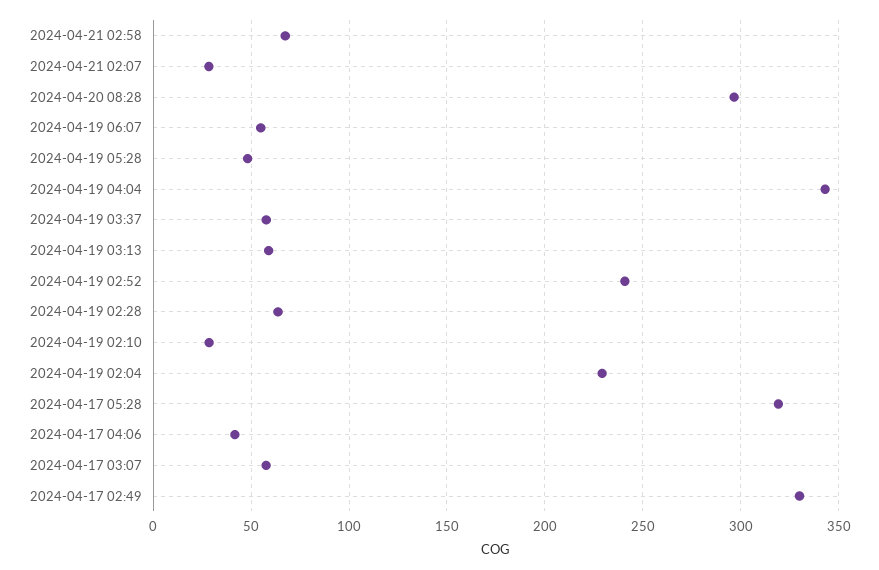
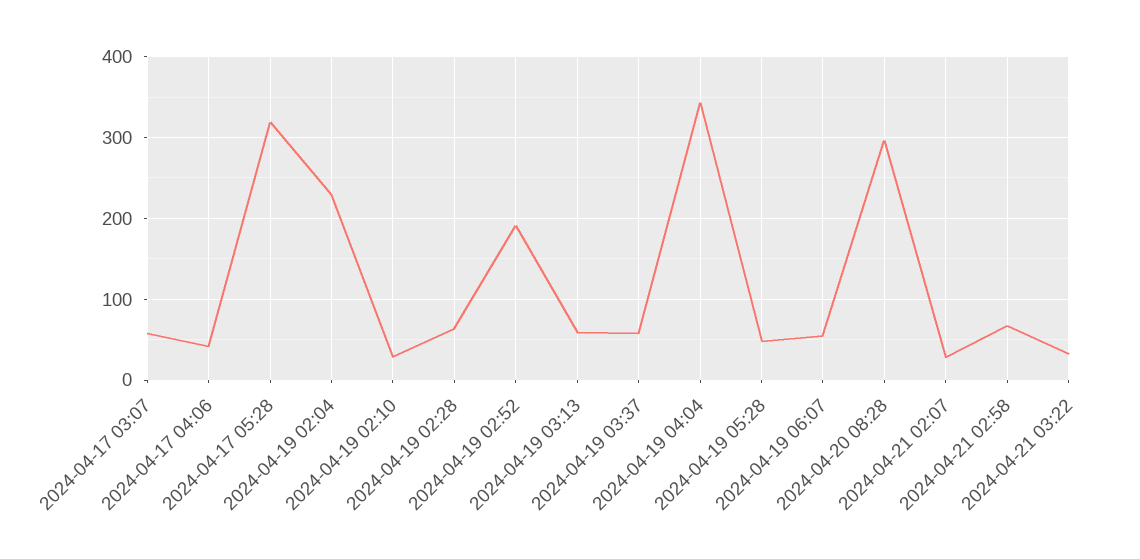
2024-04-19 02:52: 240 -> 190
2024-04-17 02:49: 330 -> none
2024-04-21 03:22: none -> 30

